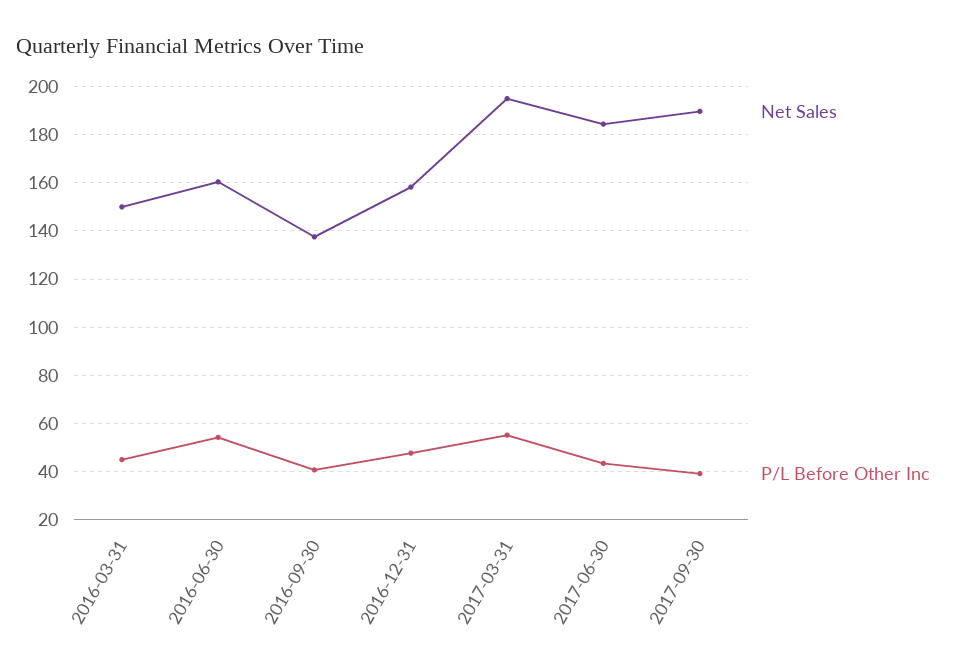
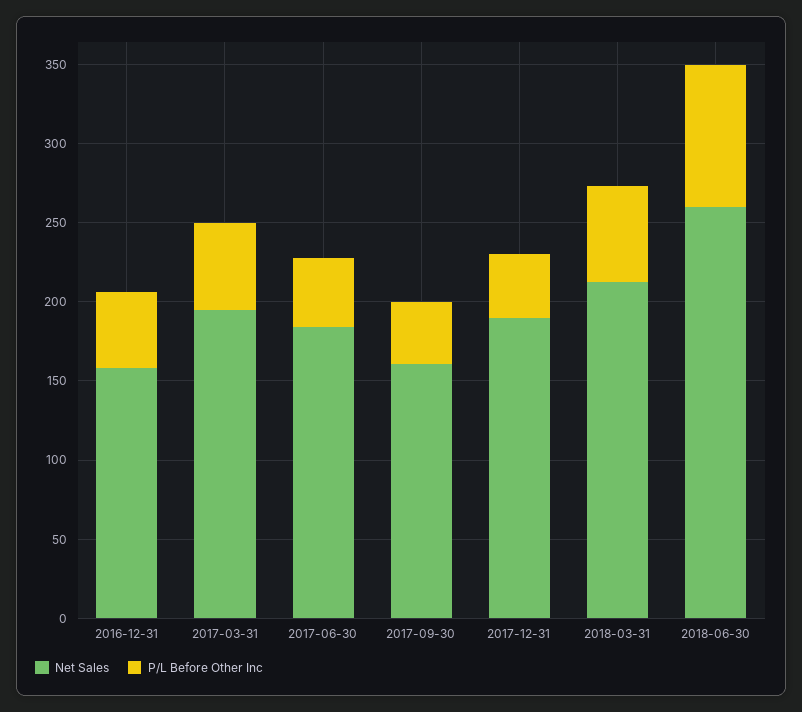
Net Sales, 2016-03-31: 150 -> none
P/L Before Other Inc, 2016-03-31: 45 -> none
Net Sales, 2016-06-30: 160 -> none
P/L Before Other Inc, 2016-06-30: 55 -> none
Net Sales, 2016-09-30: 137.5 -> none
P/L Before Other Inc, 2016-09-30: 40 -> none
Net Sales, 2017-09-30: 190 -> 160
Net Sales, 2017-12-31: none -> 190
P/L Before Other Inc, 2017-12-31: none -> 40
Net Sales, 2018-03-31: none -> 210
P/L Before Other Inc, 2018-03-31: none -> 60
Net Sales, 2018-06-30: none -> 260
P/L Before Other Inc, 2018-06-30: none -> 90

